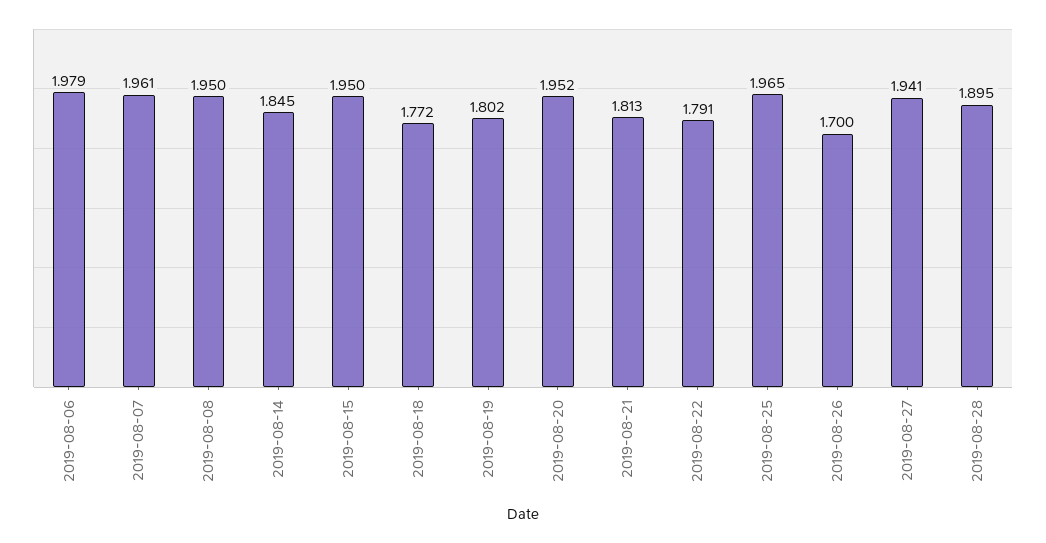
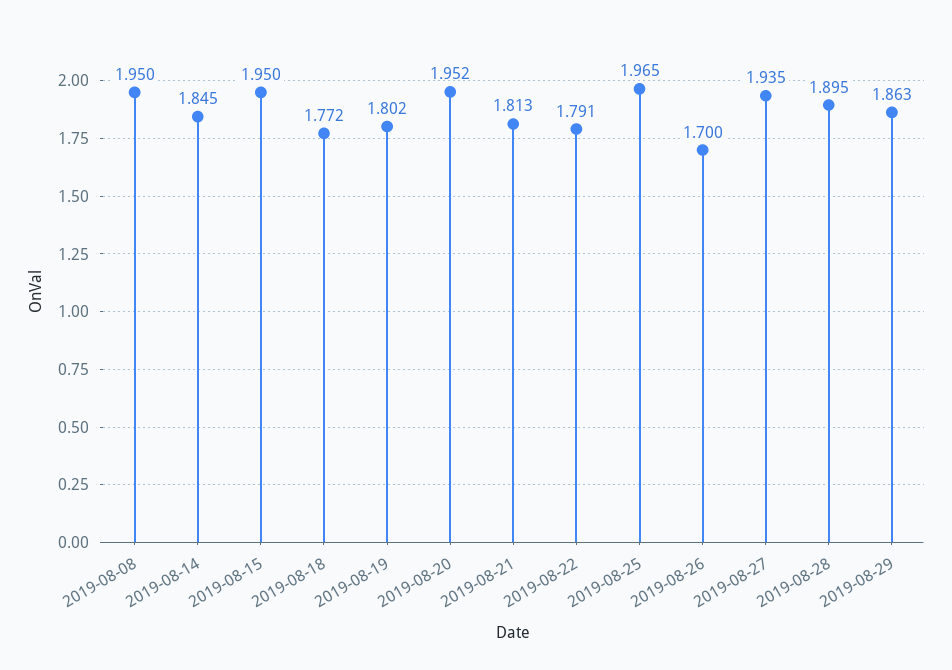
2019-08-06: 1.979 -> none
2019-08-07: 1.961 -> none
2019-08-27: 1.941 -> 1.935
2019-08-29: none -> 1.863

